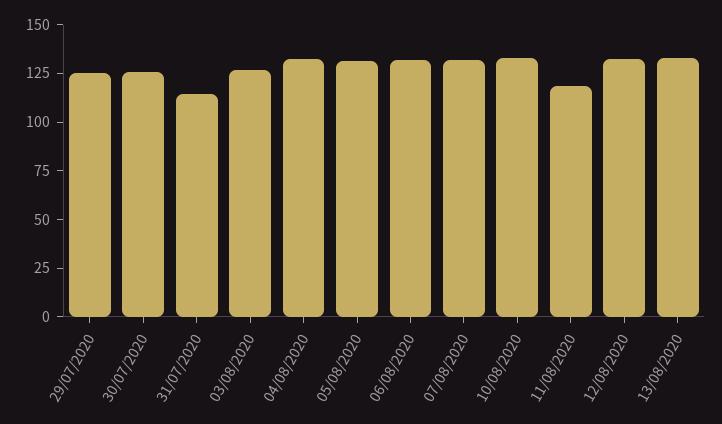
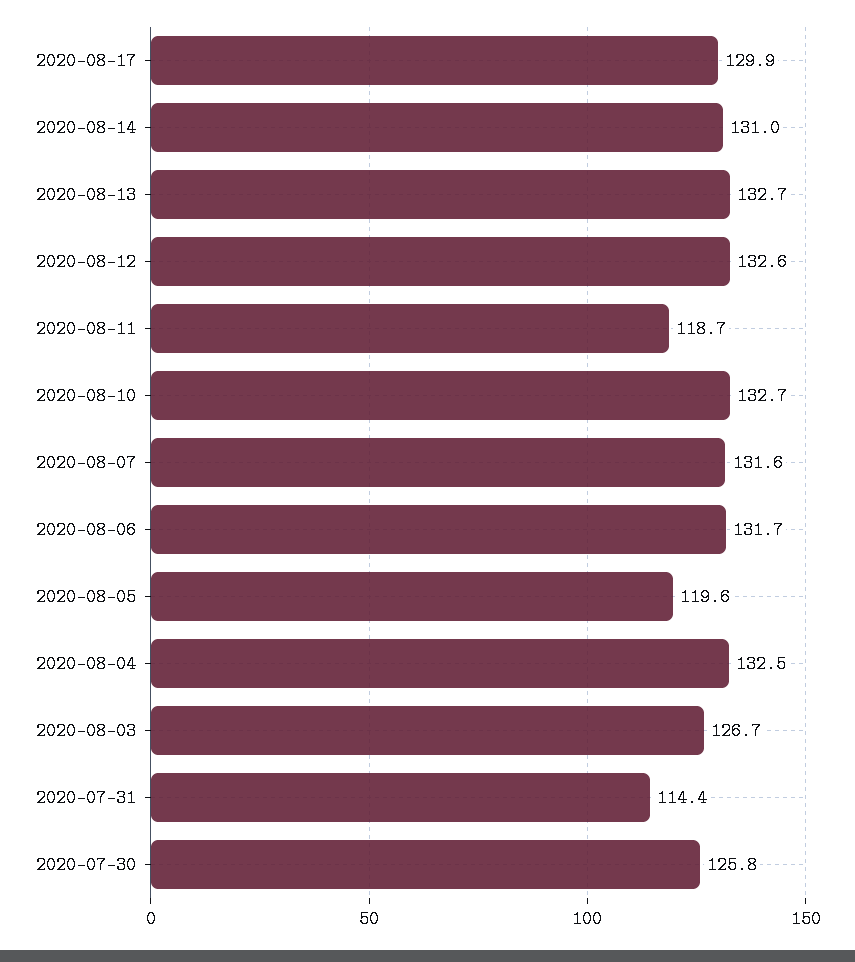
29/07/2020: 125 -> none
05/08/2020: 130 -> 119.6
2020-08-17: none -> 129.9
2020-08-14: none -> 131

